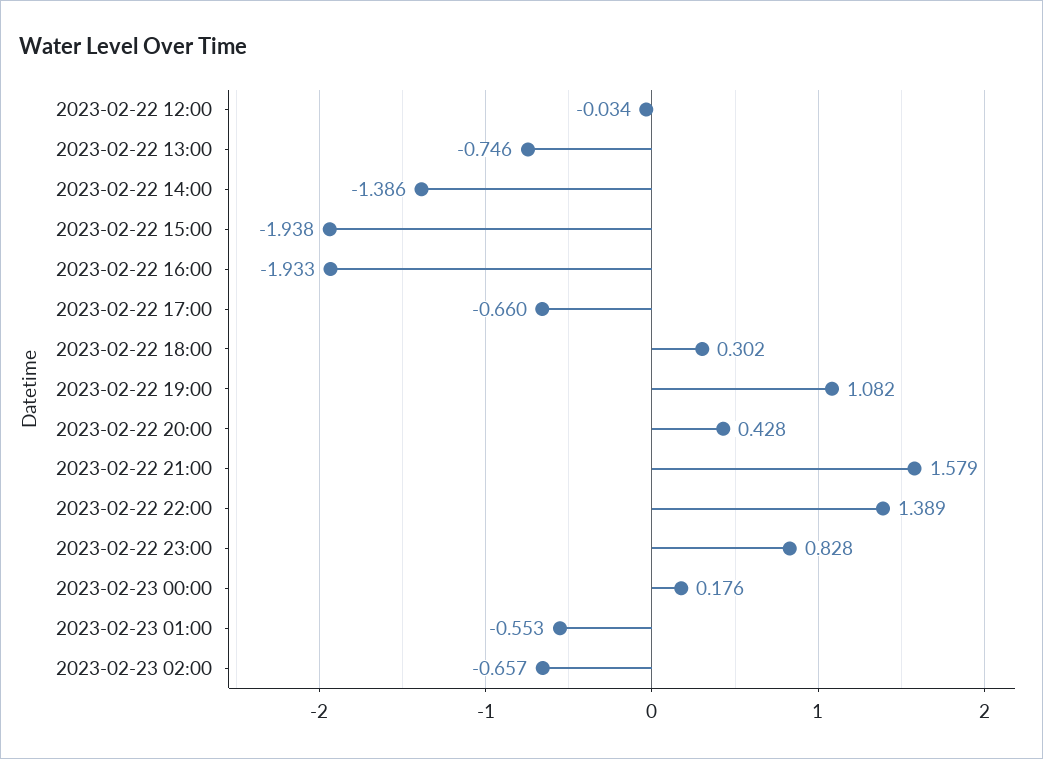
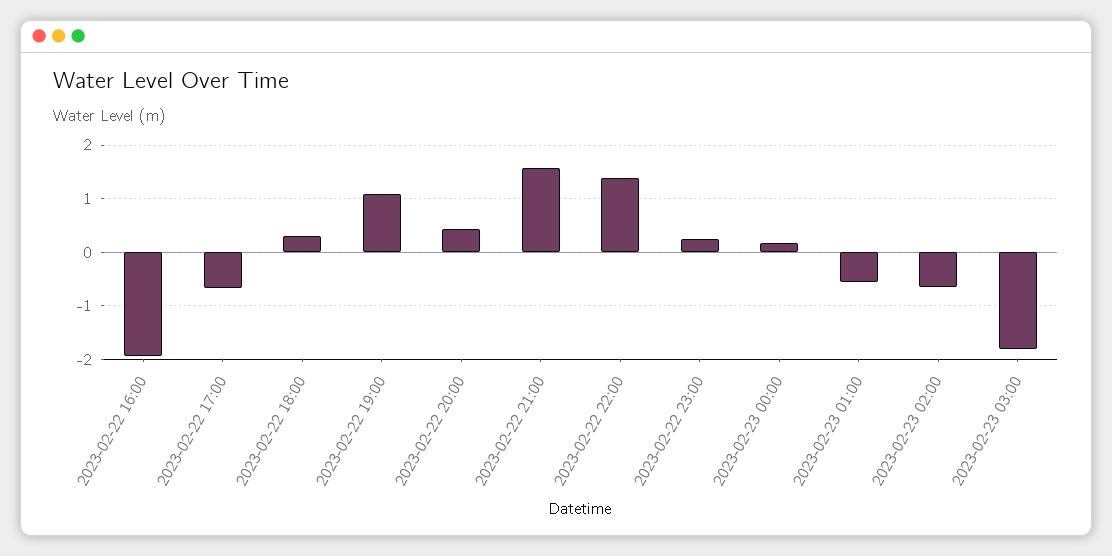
2023-02-22 12:00: -0.034 -> none
2023-02-22 13:00: -0.746 -> none
2023-02-22 14:00: -1.386 -> none
2023-02-22 15:00: -1.938 -> none
2023-02-22 23:00: 0.828 -> 0.2
2023-02-23 03:00: none -> -1.8

